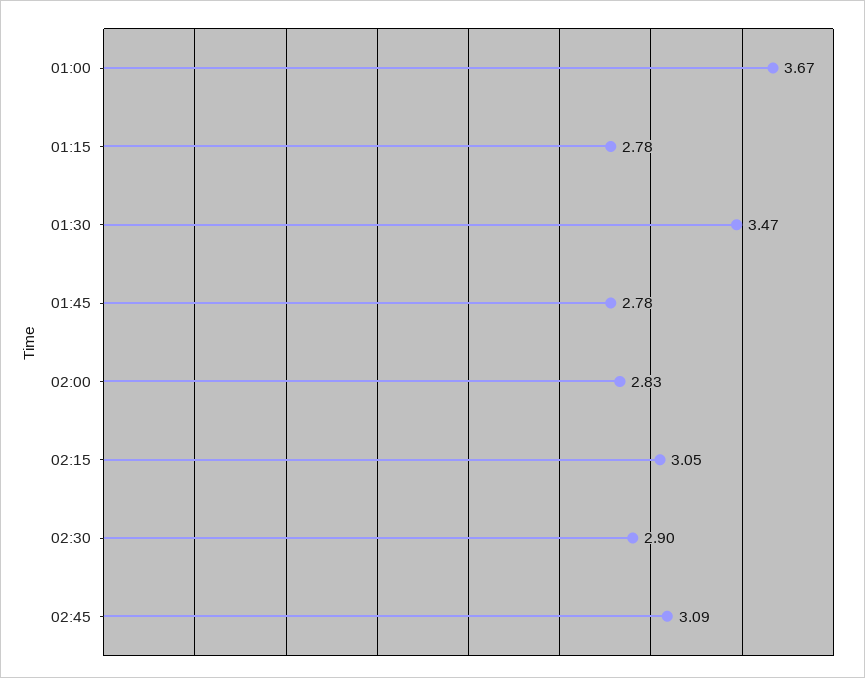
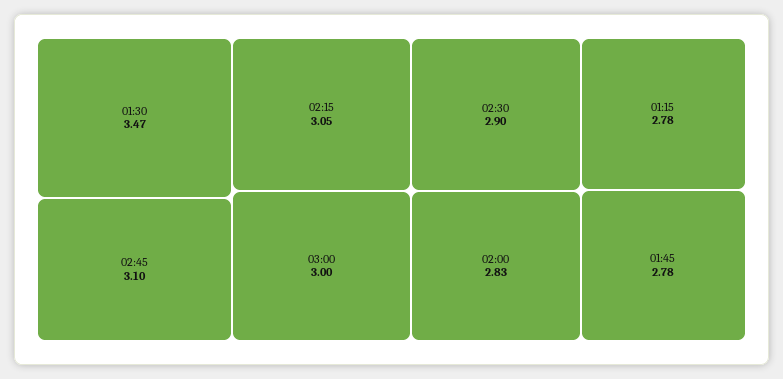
01:00: 3.67 -> none
02:45: 3.09 -> 3.1
03:00: none -> 3

